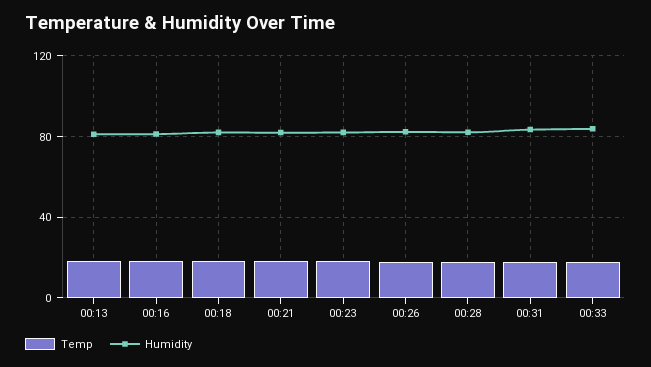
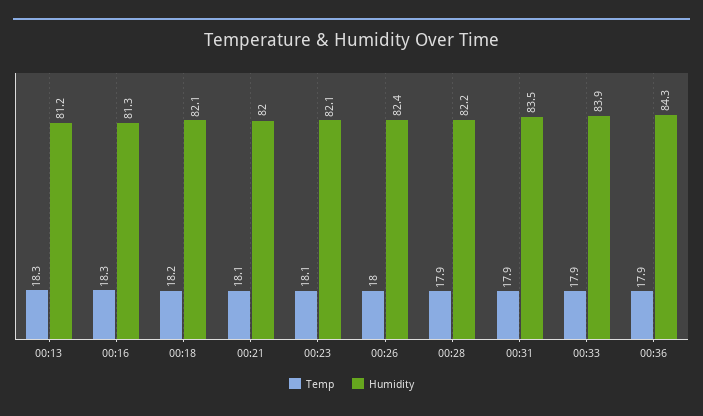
Temp, 00:36: none -> 17.9
Humidity, 00:36: none -> 84.3

